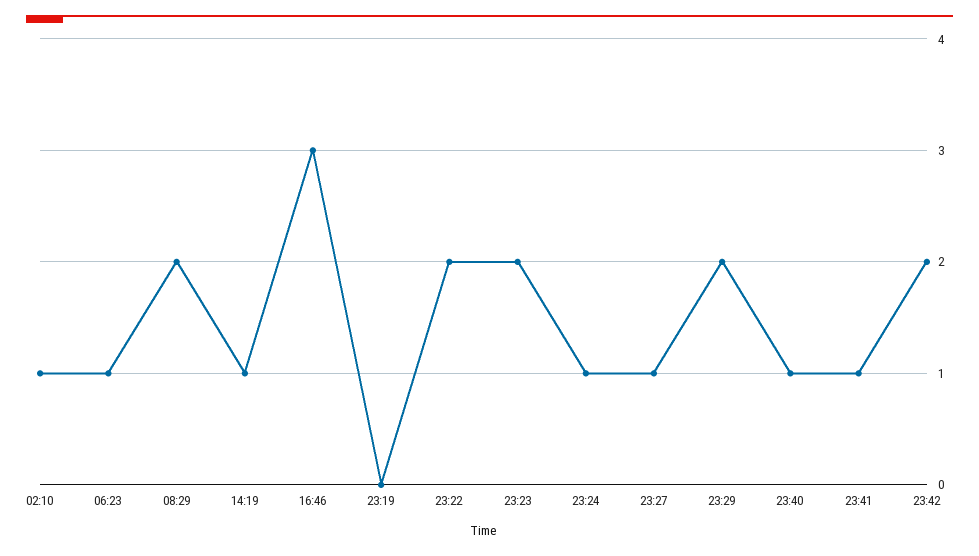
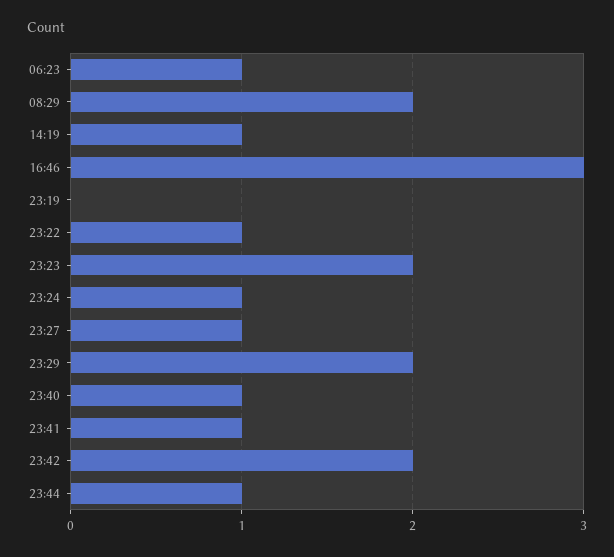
02:10: 1 -> none
23:22: 2 -> 1
23:44: none -> 1

